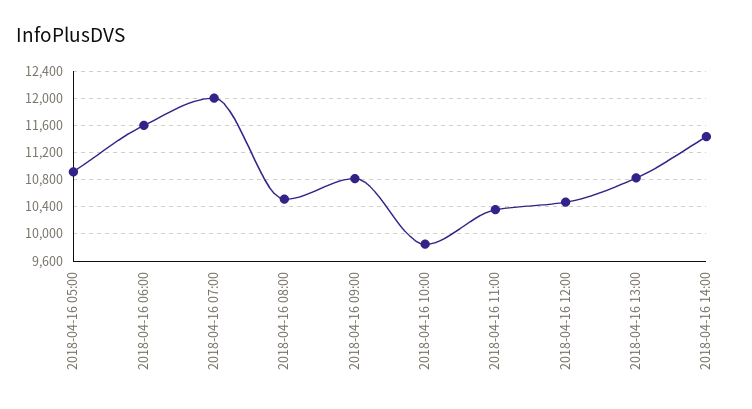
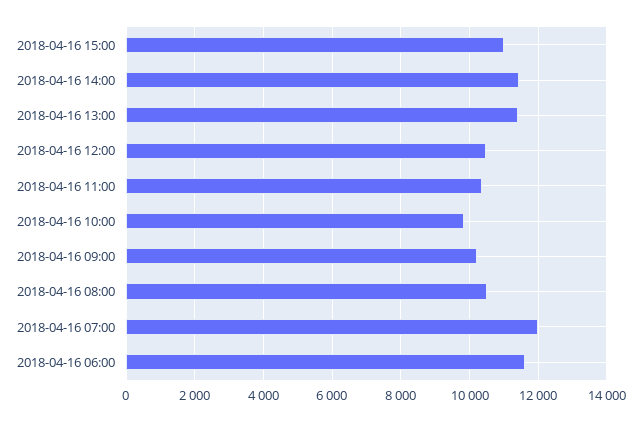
2018-04-16 05:00: 10900 -> none
2018-04-16 09:00: 10800 -> 10200
2018-04-16 13:00: 10800 -> 11400
2018-04-16 15:00: none -> 11000

